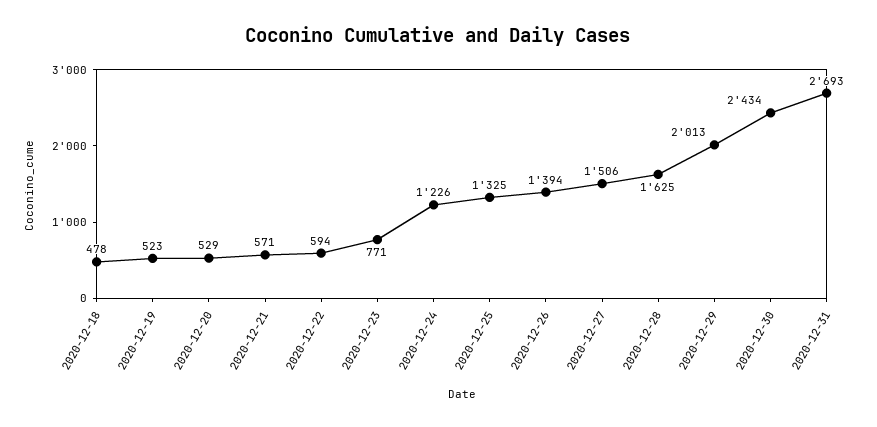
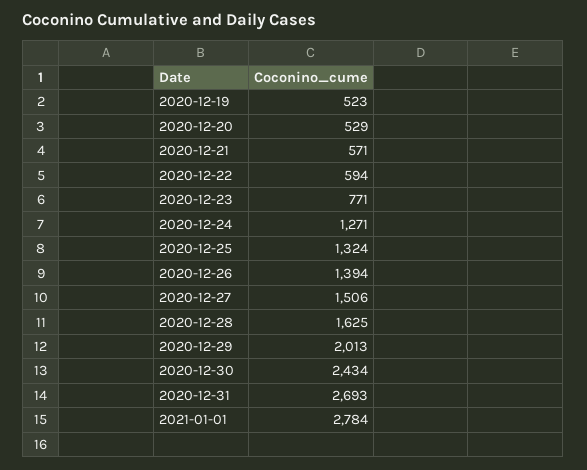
2020-12-18: 478 -> none
2020-12-24: 1226 -> 1271
2020-12-25: 1325 -> 1324
2021-01-01: none -> 2784

